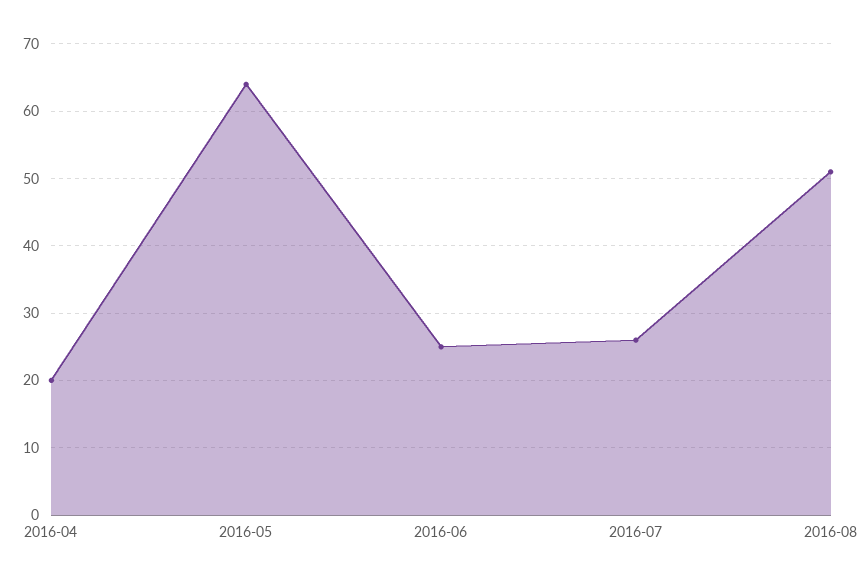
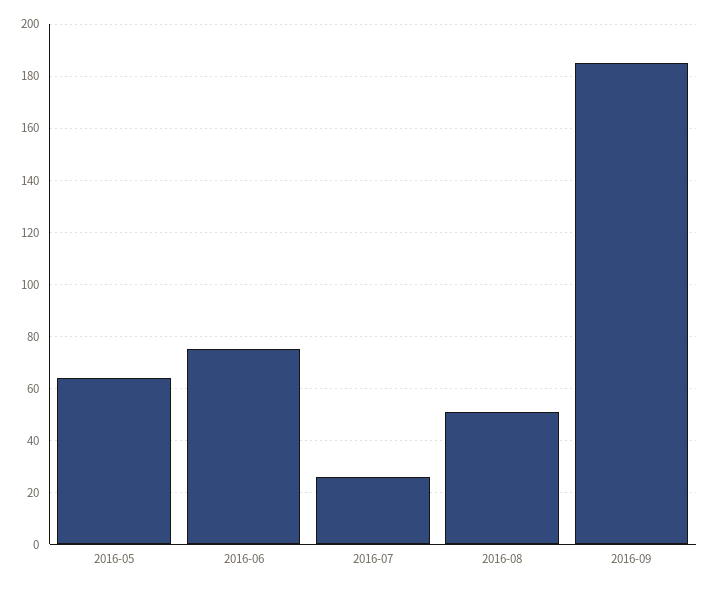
2016-04: 20 -> none
2016-06: 25 -> 75
2016-09: none -> 185

